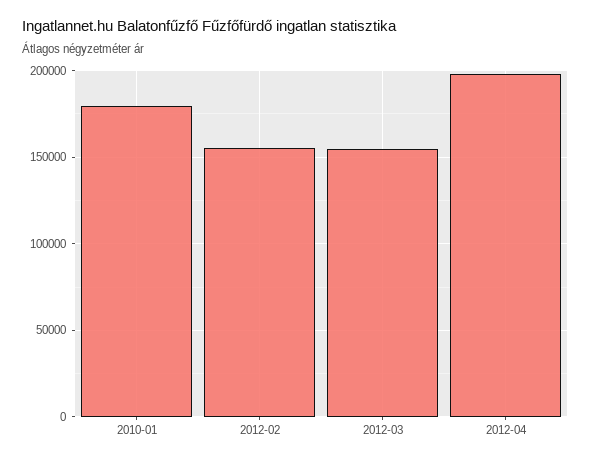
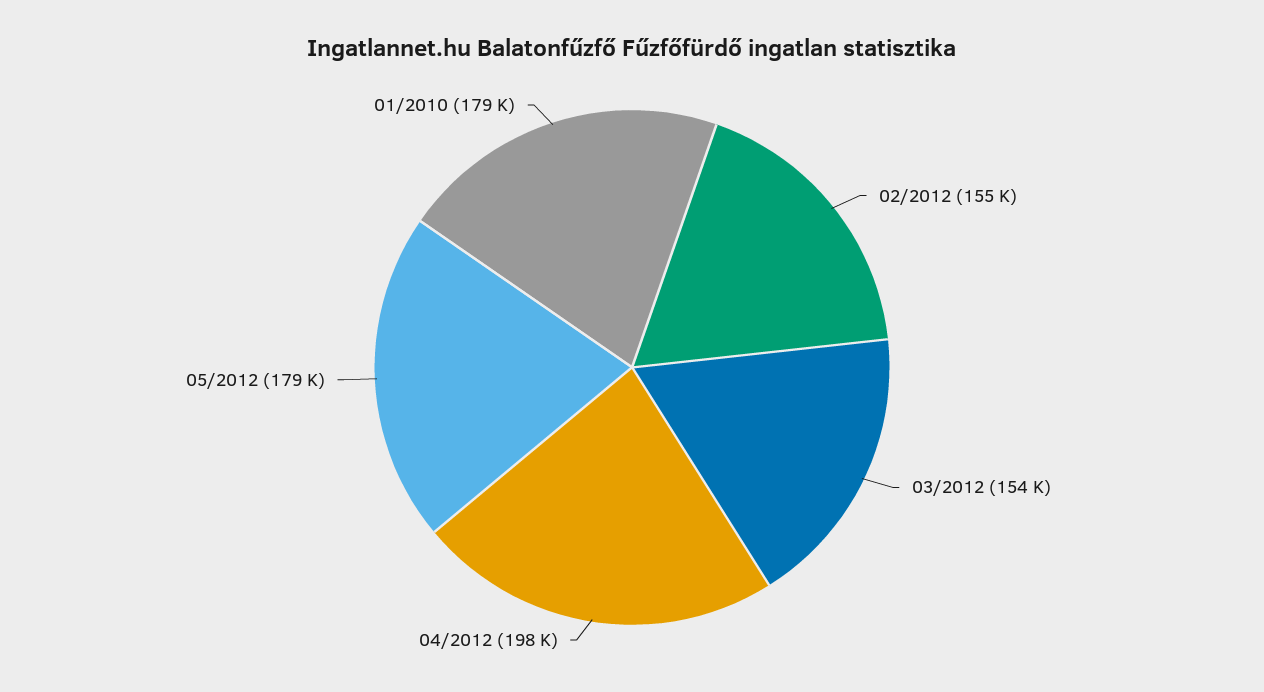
05/2012: none -> 179000

